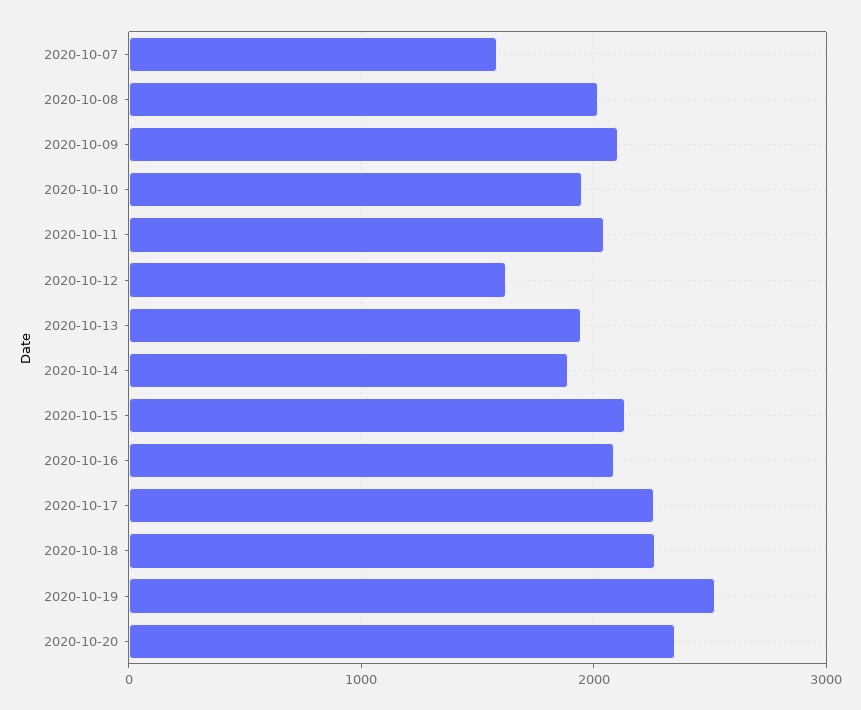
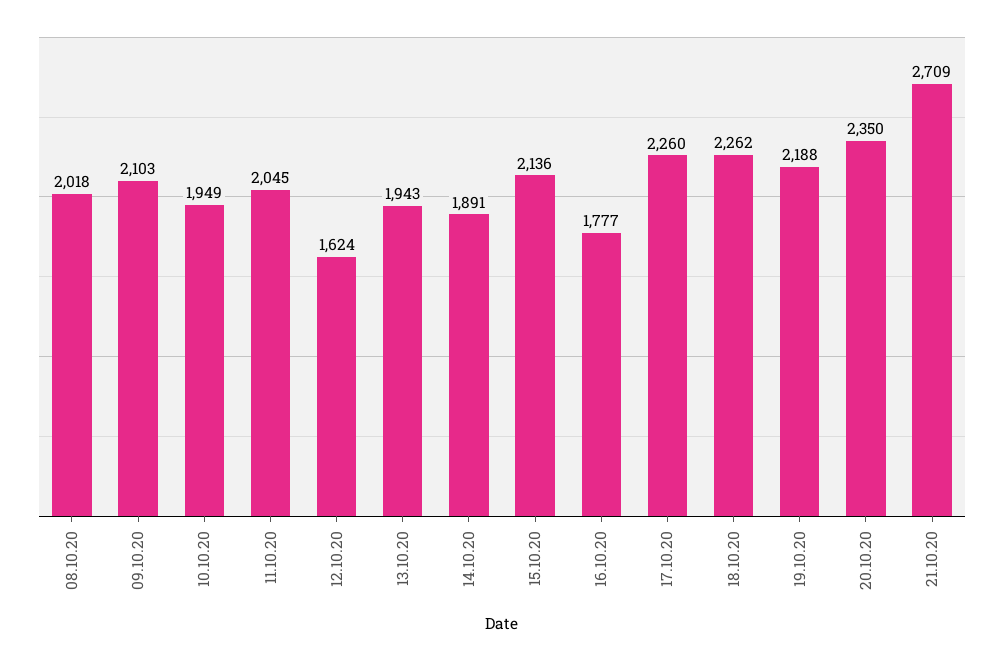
2020-10-07: 1600 -> none
2020-10-16: 2100 -> 1777
2020-10-19: 2500 -> 2188
21.10.20: none -> 2709

